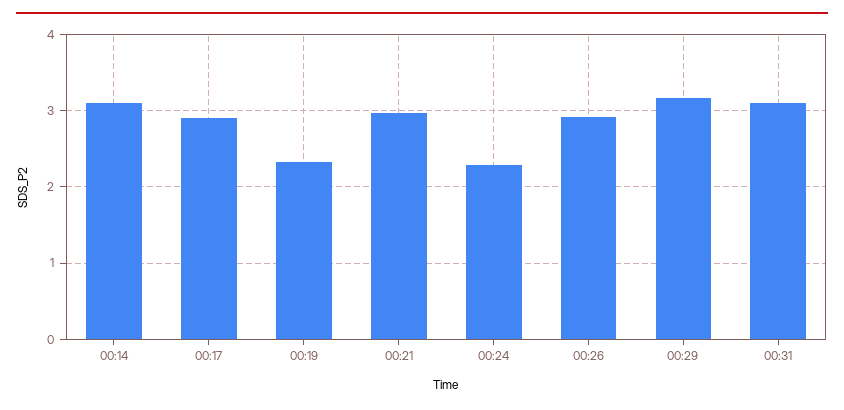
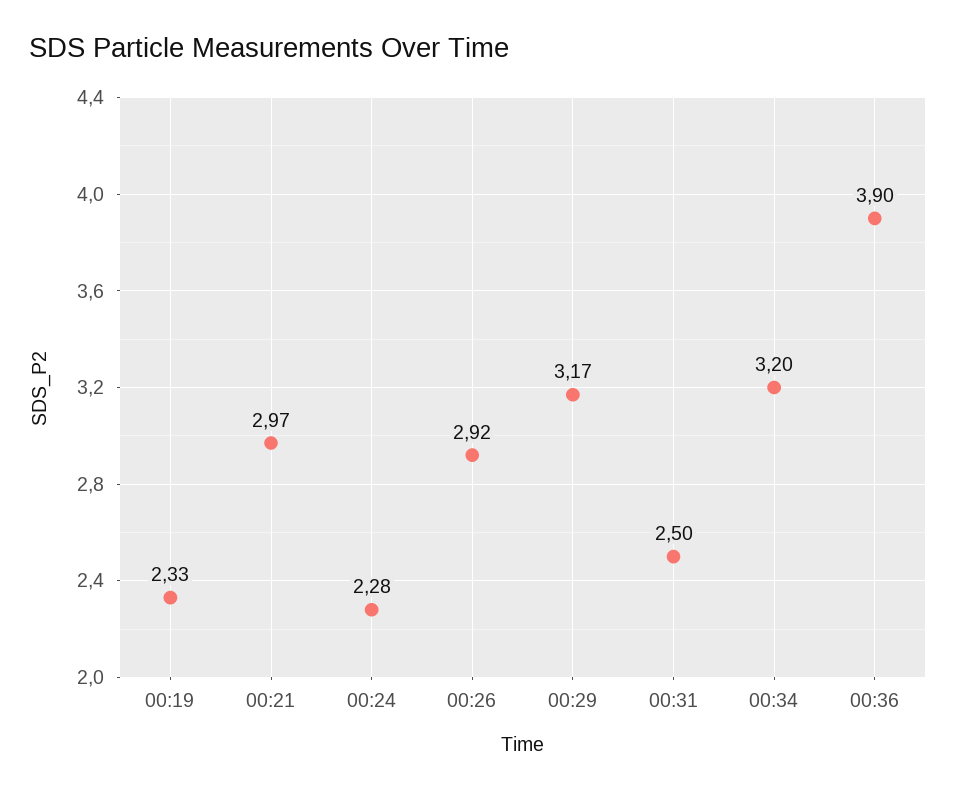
00:14: 3.1 -> none
00:17: 2.9 -> none
00:31: 3.1 -> 2.5
00:34: none -> 3.2
00:36: none -> 3.9

